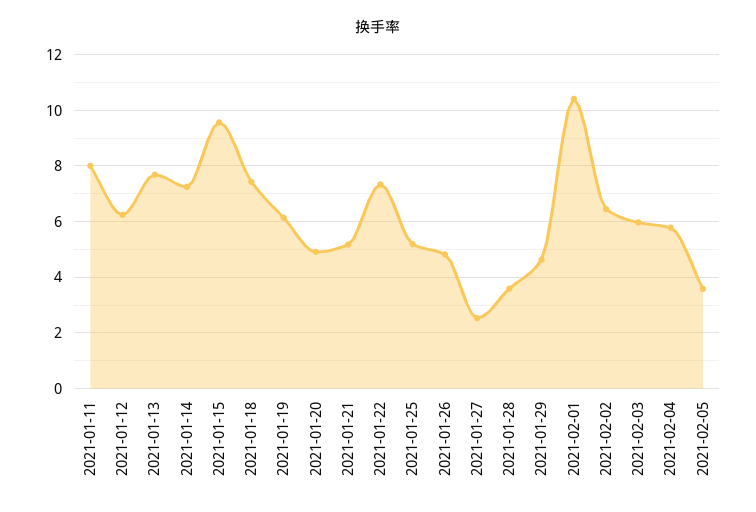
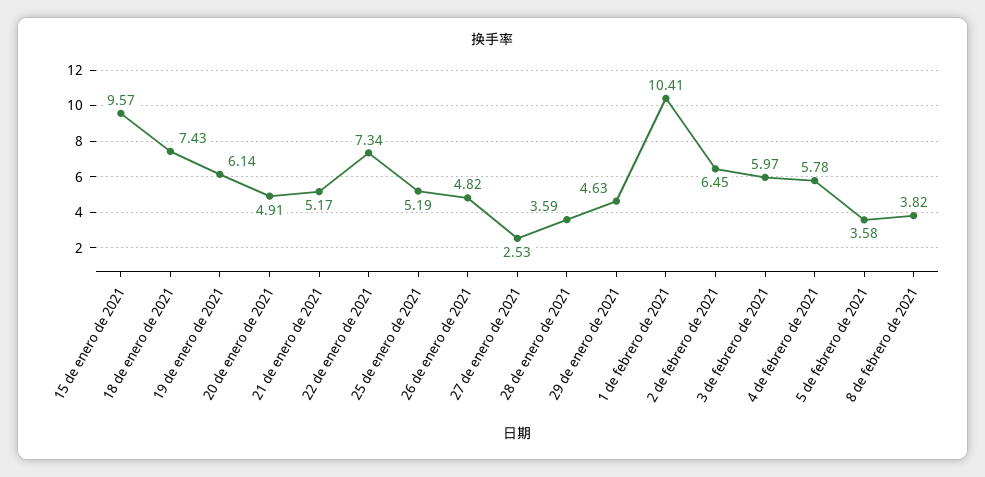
2021-01-11: 8 -> none
2021-01-12: 6.25 -> none
2021-01-13: 7.75 -> none
2021-01-14: 7.25 -> none
8 de febrero de 2021: none -> 3.82

